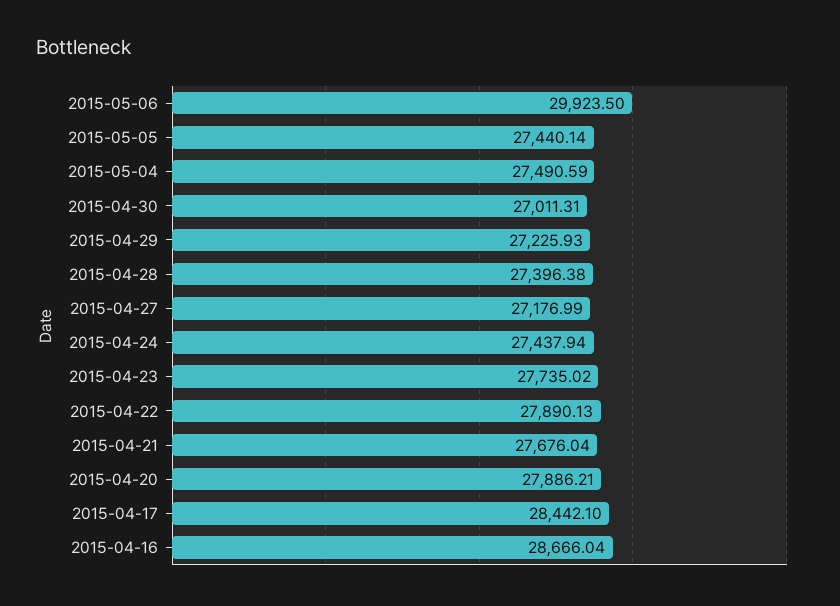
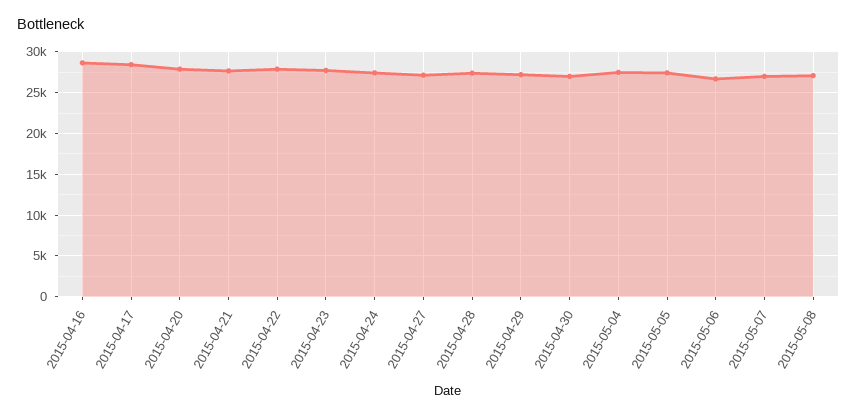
2015-05-06: 29923.5 -> 27000
2015-05-07: none -> 27000
2015-05-08: none -> 27000

